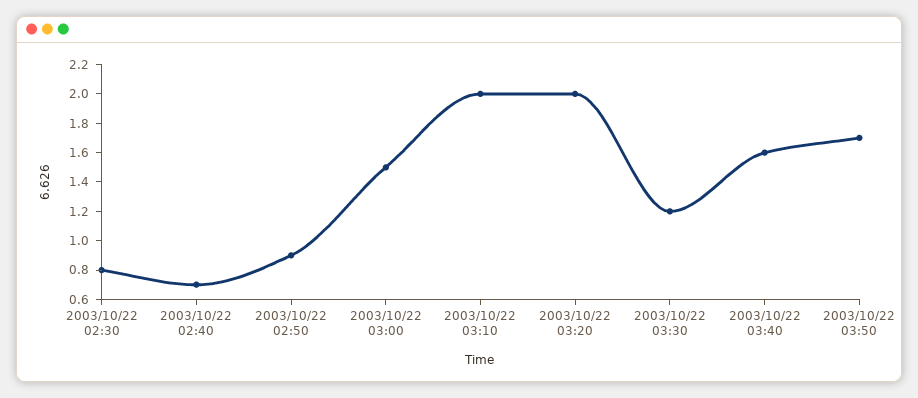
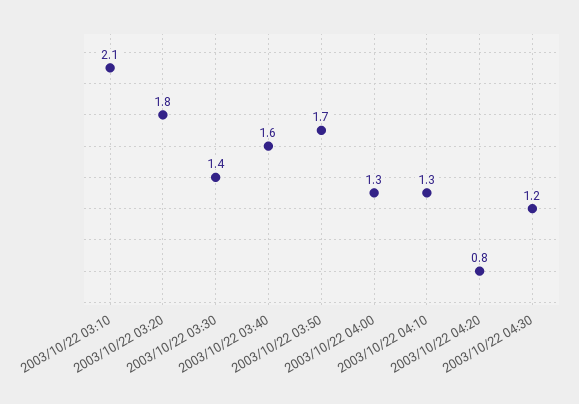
2003/10/22 02:30: 0.8 -> none
2003/10/22 02:40: 0.7 -> none
2003/10/22 02:50: 0.9 -> none
2003/10/22 03:00: 1.5 -> none
2003/10/22 03:10: 2 -> 2.1
2003/10/22 03:20: 2 -> 1.8
2003/10/22 03:30: 1.2 -> 1.4
2003/10/22 04:00: none -> 1.3
2003/10/22 04:10: none -> 1.3
2003/10/22 04:20: none -> 0.8
2003/10/22 04:30: none -> 1.2

